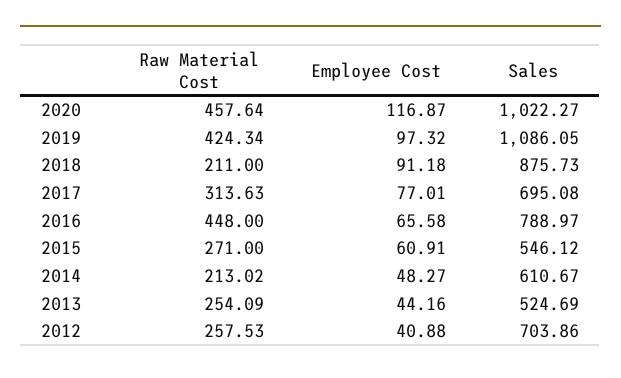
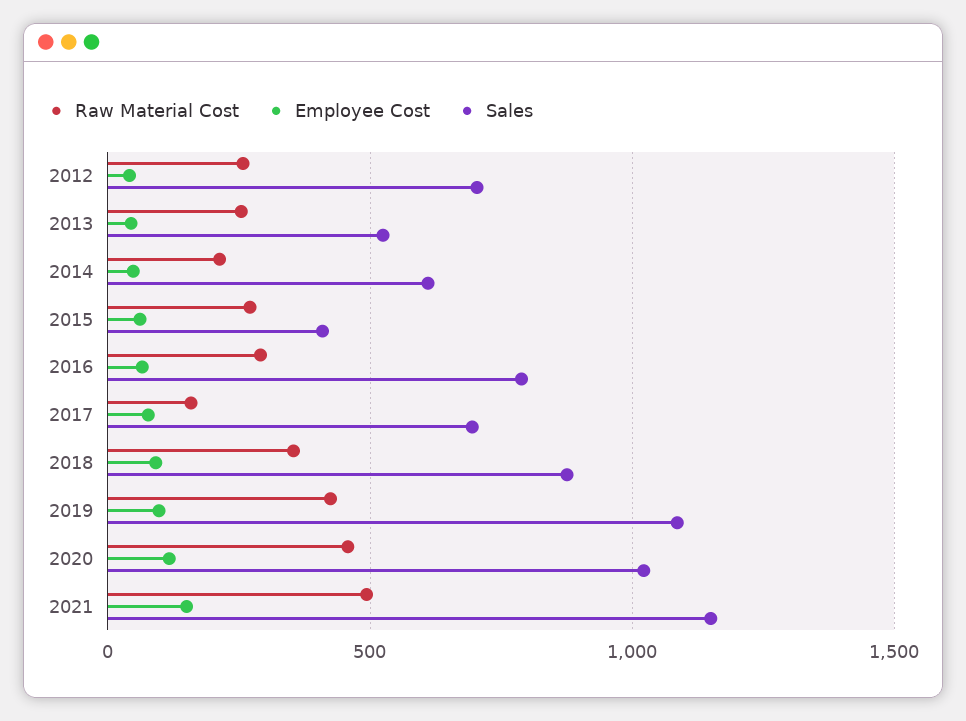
Raw Material Cost, 2018: 211 -> 350
Raw Material Cost, 2017: 313.63 -> 150
Raw Material Cost, 2016: 448 -> 300
Sales, 2015: 546.12 -> 400
Raw Material Cost, 2021: none -> 500
Employee Cost, 2021: none -> 150
Sales, 2021: none -> 1150

